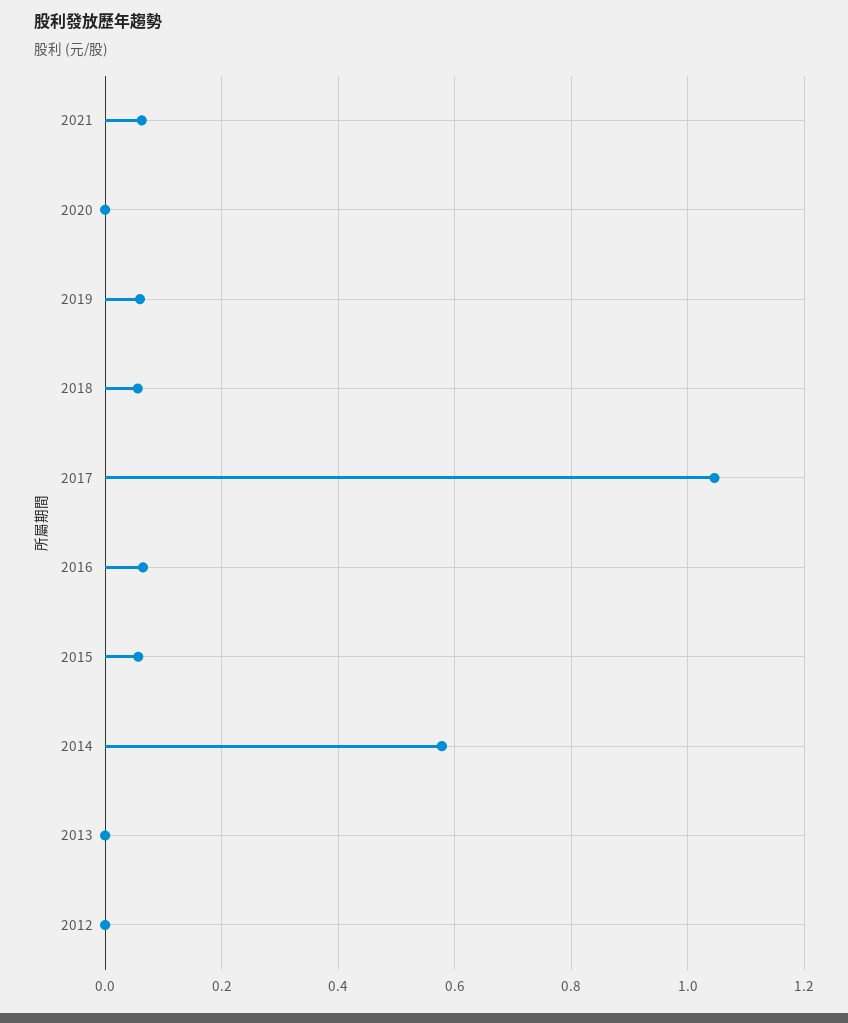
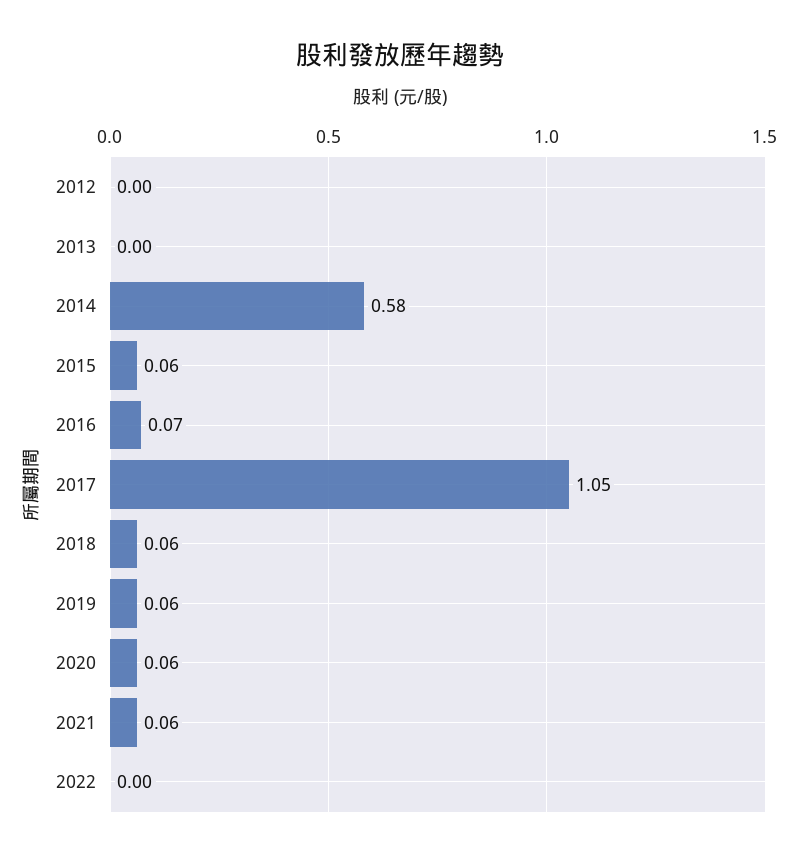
2020: 0 -> 0.06
2022: none -> 0

